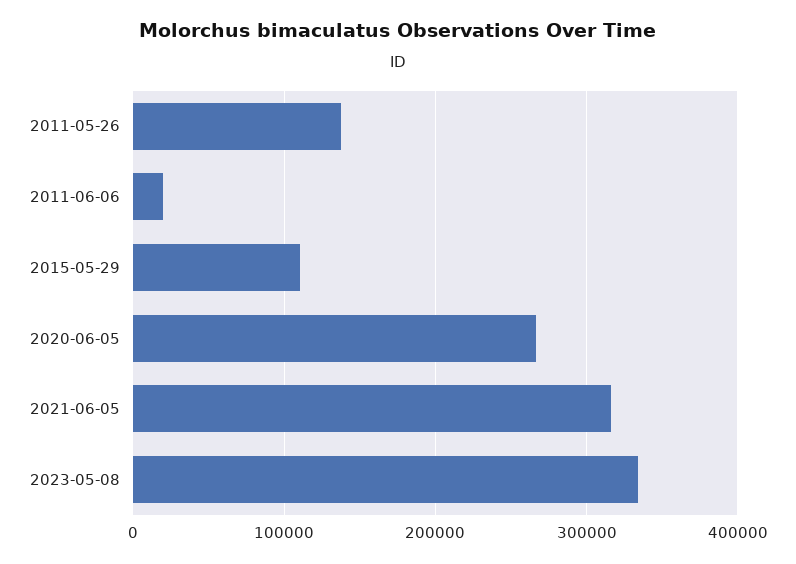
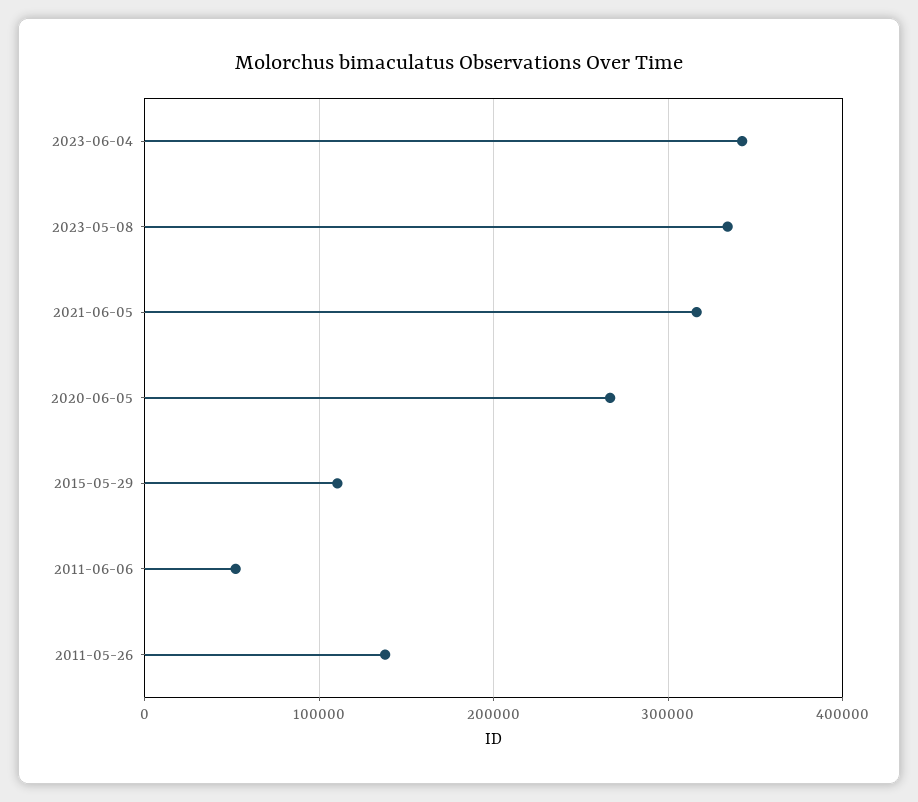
2011-06-06: 20000 -> 50000
2023-06-04: none -> 340000

